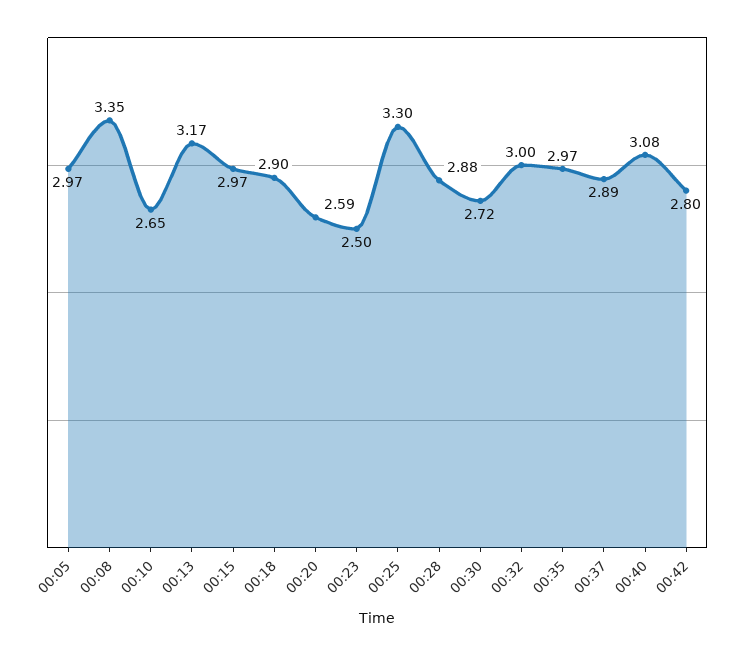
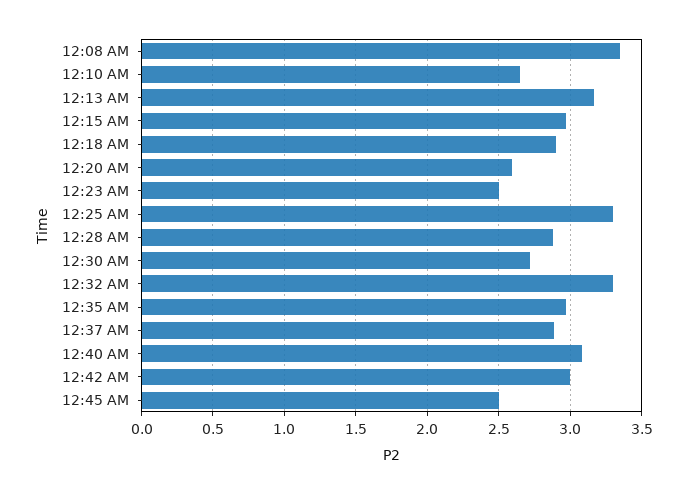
00:05: 2.97 -> none
00:32: 3 -> 3.3
00:42: 2.8 -> 3
12:45 AM: none -> 2.5

